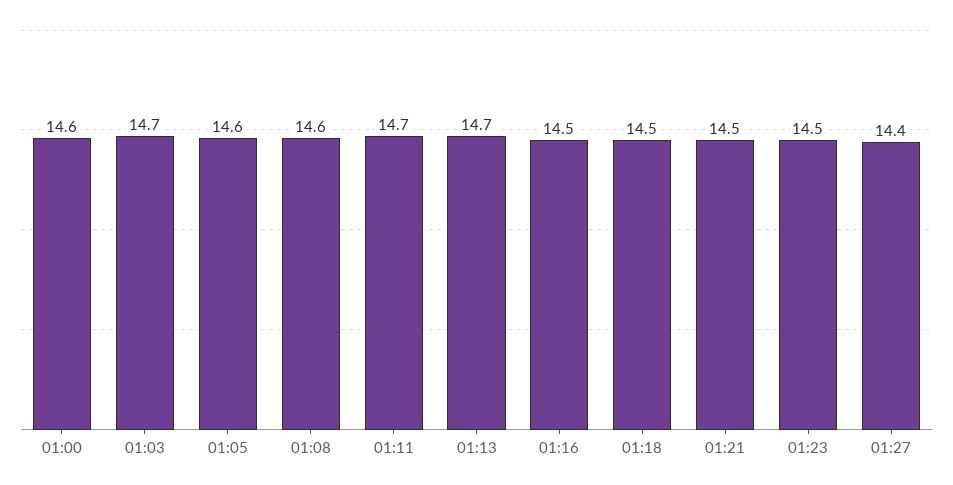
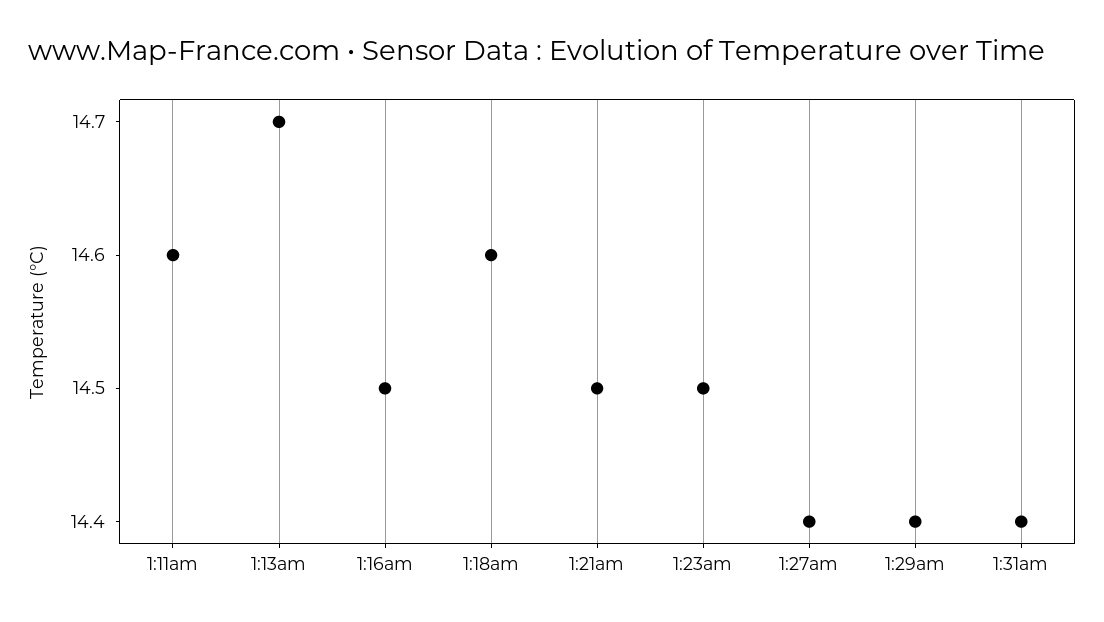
01:00: 14.6 -> none
01:03: 14.7 -> none
01:05: 14.6 -> none
01:08: 14.6 -> none
01:11: 14.7 -> 14.6
01:18: 14.5 -> 14.6
1:29am: none -> 14.4
1:31am: none -> 14.4

